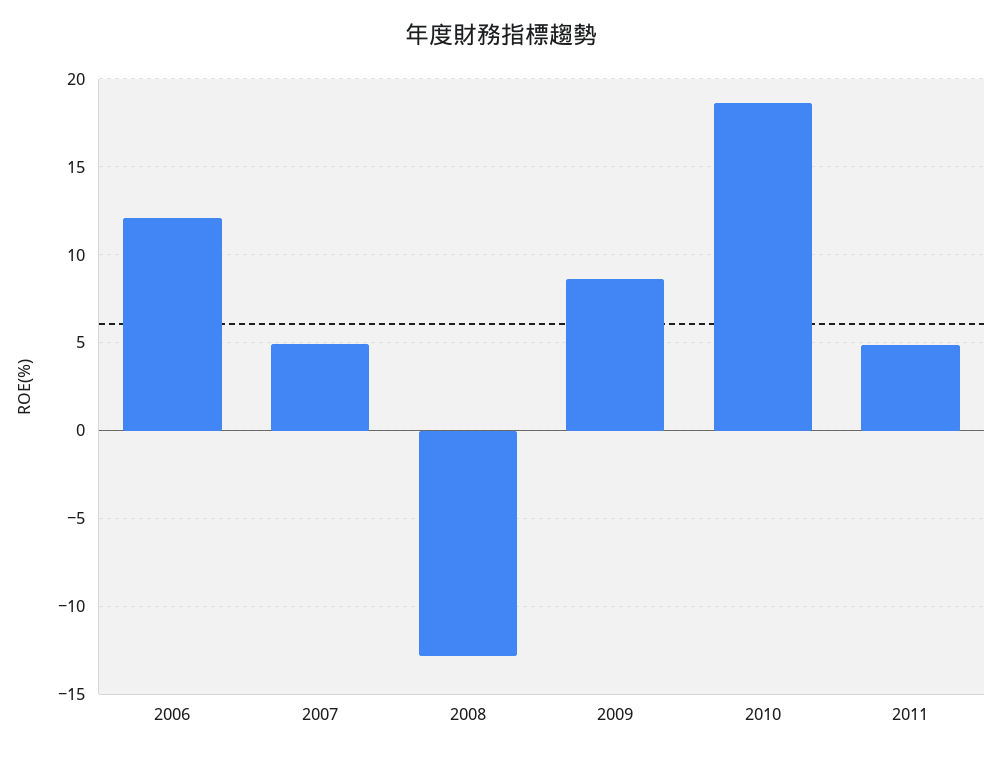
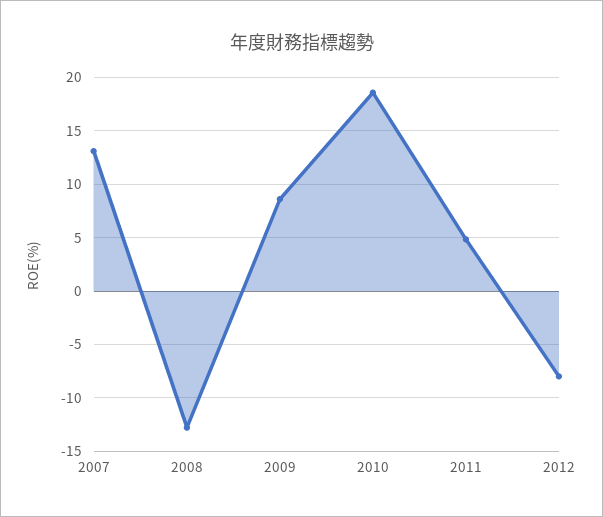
2006: 12 -> none
2007: 5 -> 13
2012: none -> -8

